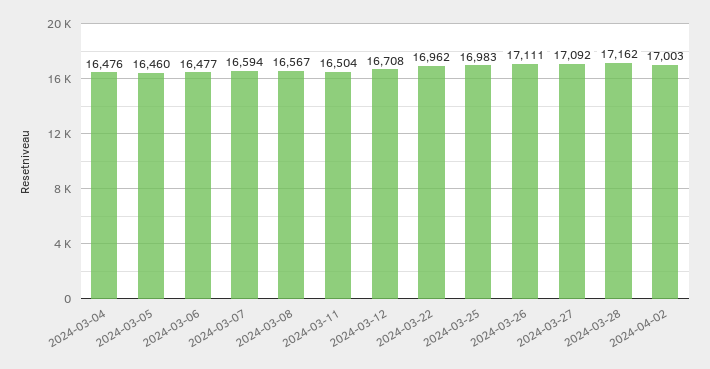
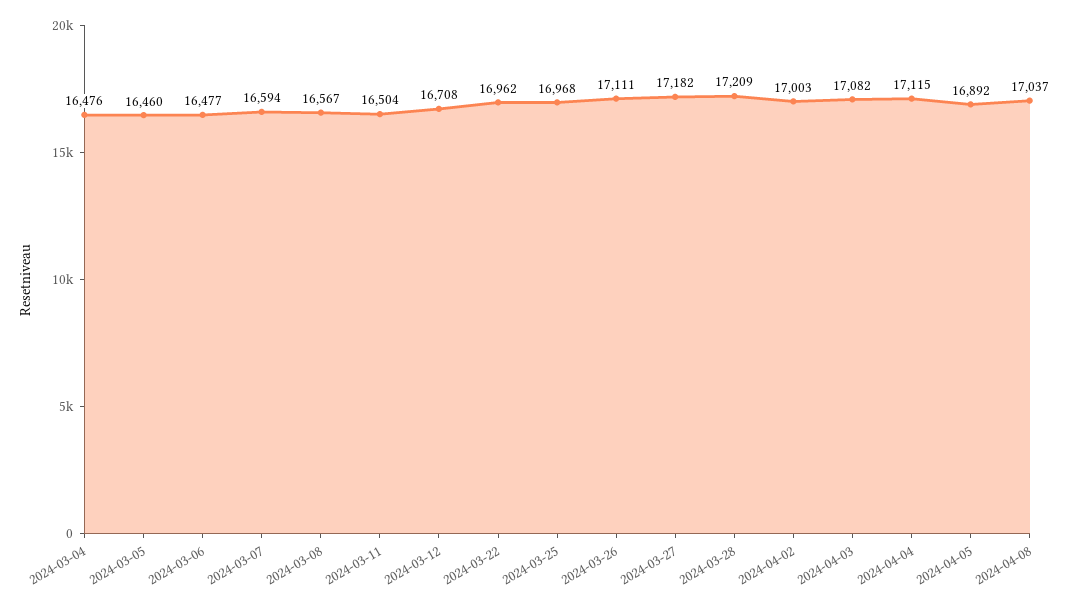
2024-03-25: 16983 -> 16968
2024-03-27: 17092 -> 17182
2024-03-28: 17162 -> 17209
2024-04-03: none -> 17082
2024-04-04: none -> 17115
2024-04-05: none -> 16892
2024-04-08: none -> 17037

